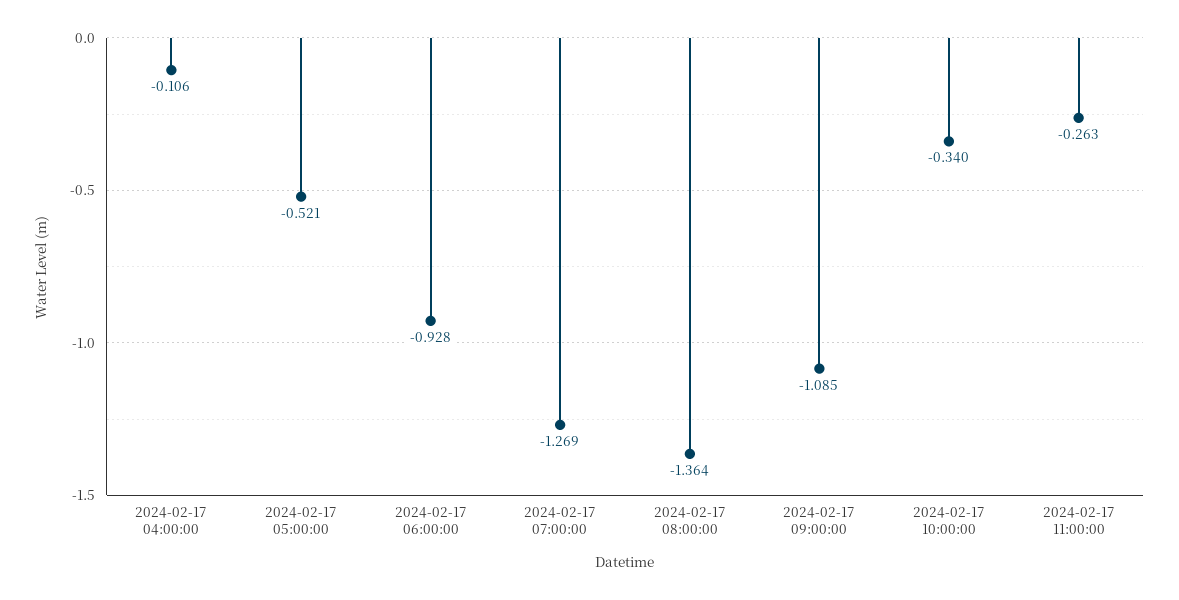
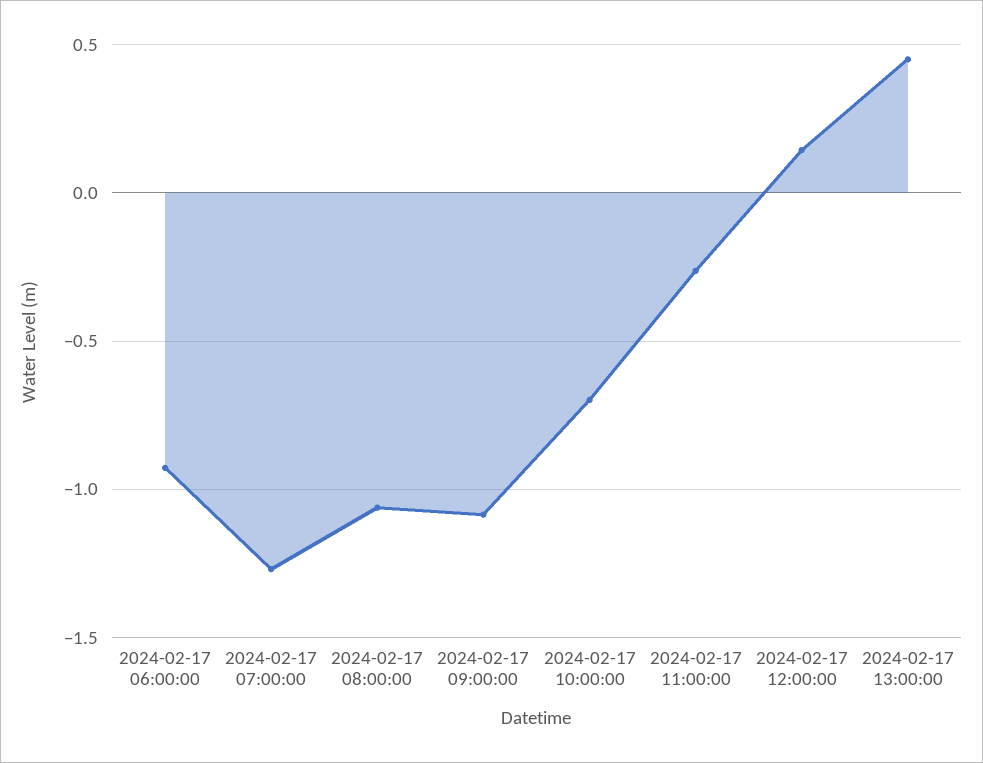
2024-02-17 04:00:00: -0.106 -> none
2024-02-17 05:00:00: -0.521 -> none
2024-02-17 08:00:00: -1.364 -> -1.05
2024-02-17 10:00:00: -0.34 -> -0.7
2024-02-17 12:00:00: none -> 0.15
2024-02-17 13:00:00: none -> 0.45

